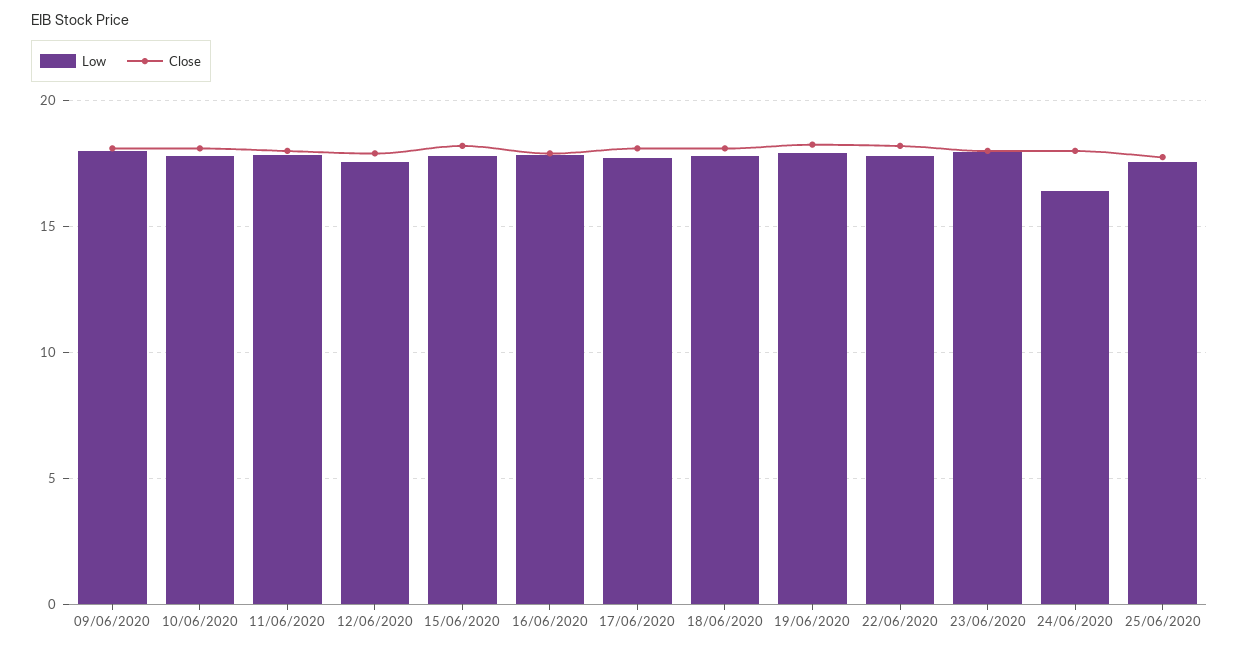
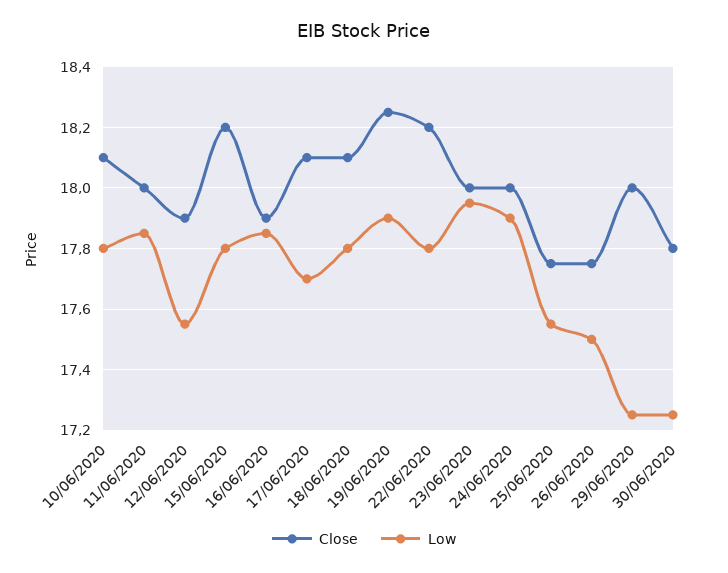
Low, 09/06/2020: 18 -> none
Close, 09/06/2020: 18 -> none
Low, 24/06/2020: 16.5 -> 17.9
Close, 26/06/2020: none -> 17.75
Low, 26/06/2020: none -> 17.5
Close, 29/06/2020: none -> 18
Low, 29/06/2020: none -> 17.25
Close, 30/06/2020: none -> 17.8
Low, 30/06/2020: none -> 17.25

